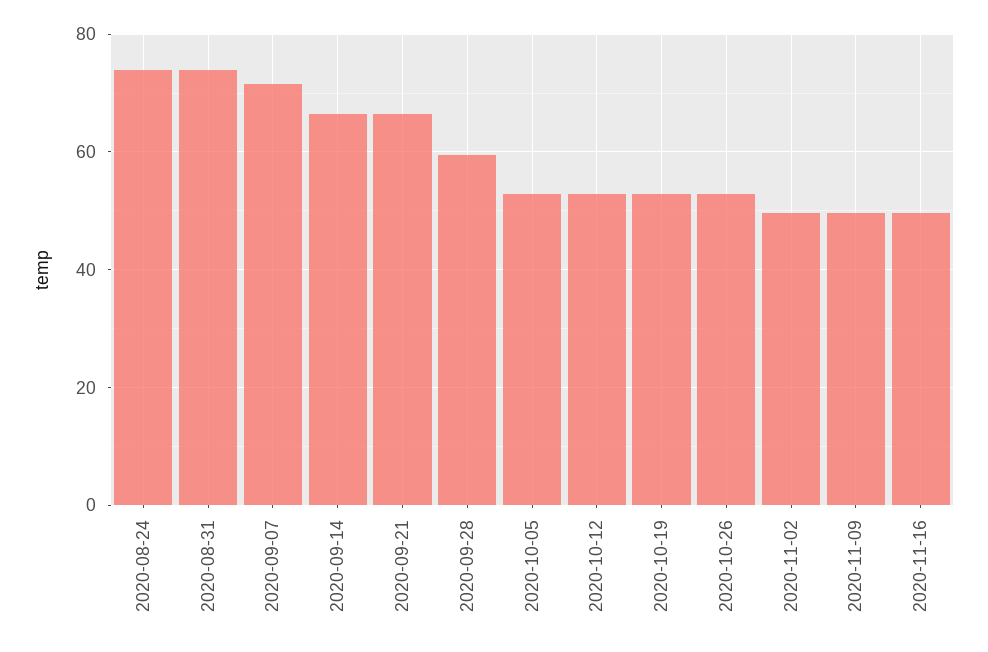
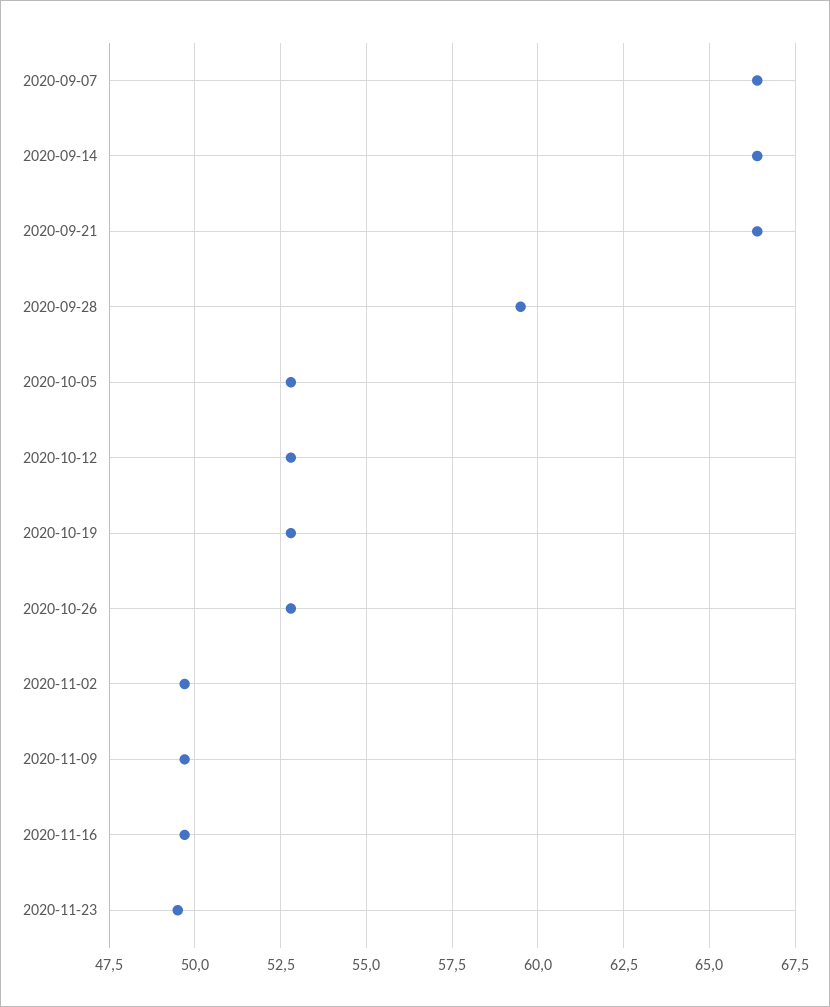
2020-08-24: 74 -> none
2020-08-31: 74 -> none
2020-09-07: 72 -> 66.5
2020-11-23: none -> 49.5

